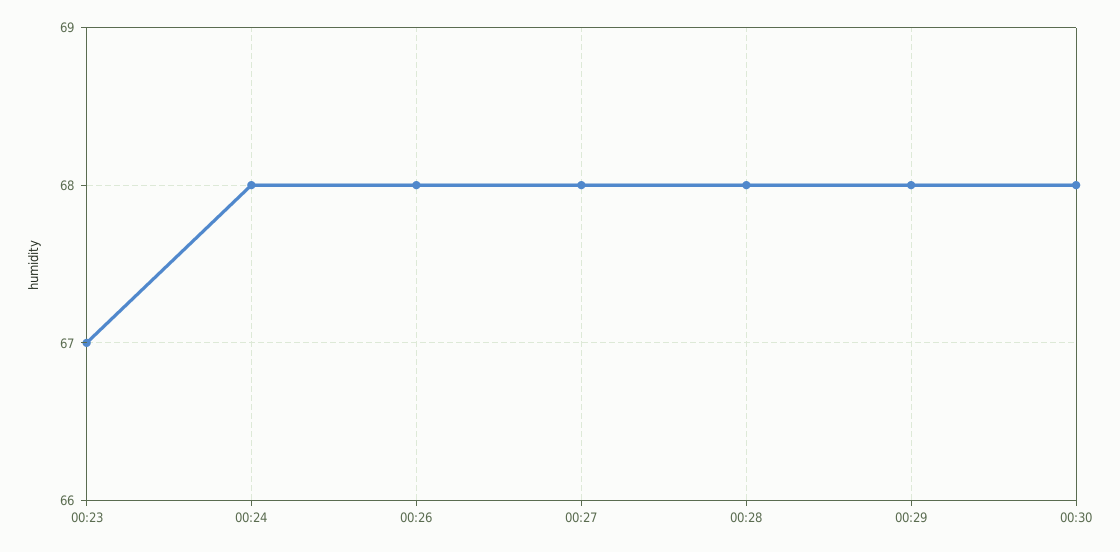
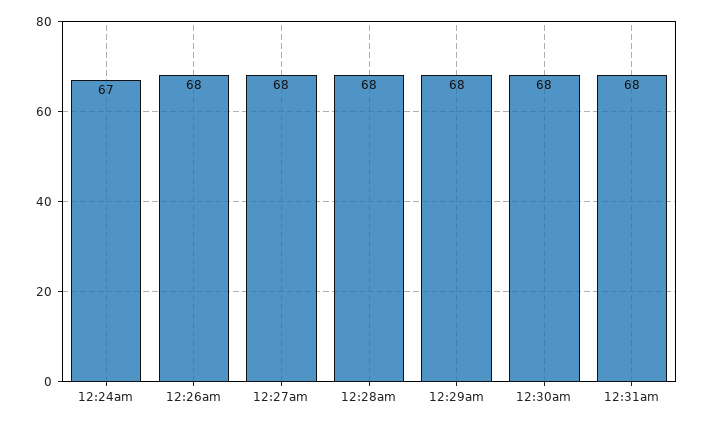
00:23: 67 -> none
00:24: 68 -> 67
12:31am: none -> 68

